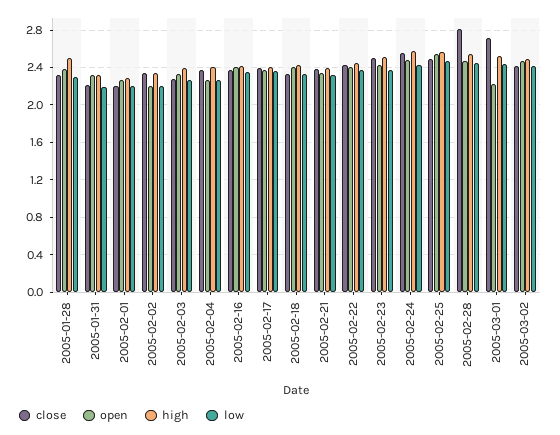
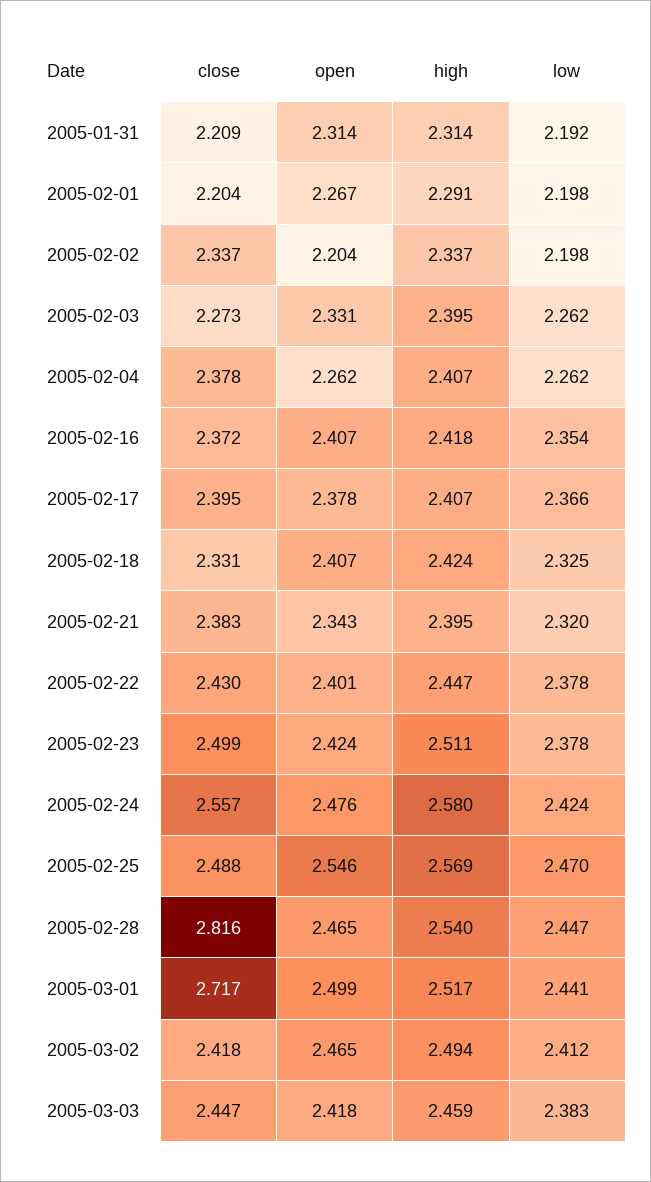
close, 2005-01-28: 2.3 -> none
open, 2005-01-28: 2.4 -> none
high, 2005-01-28: 2.5 -> none
low, 2005-01-28: 2.3 -> none
open, 2005-03-01: 2.2 -> 2.499
close, 2005-03-03: none -> 2.447
open, 2005-03-03: none -> 2.418
high, 2005-03-03: none -> 2.459
low, 2005-03-03: none -> 2.383

